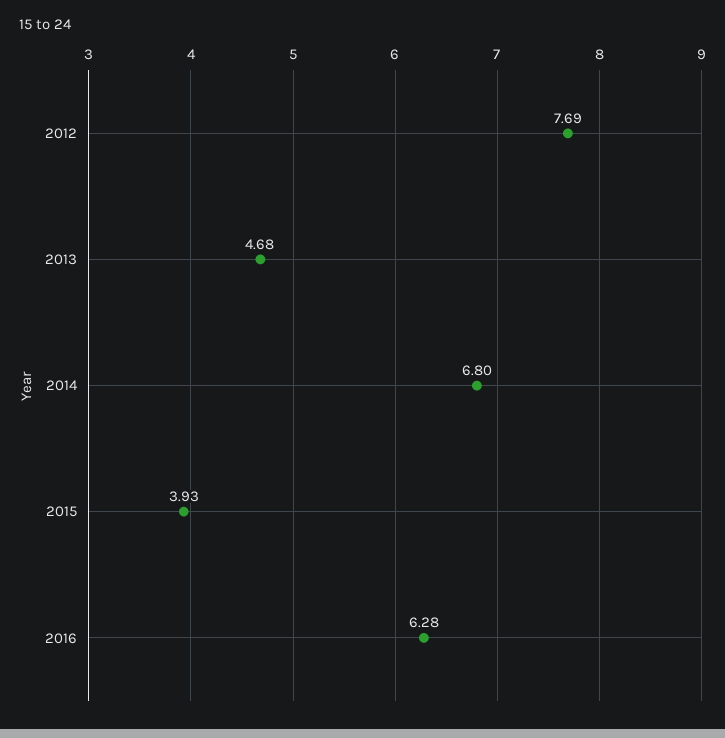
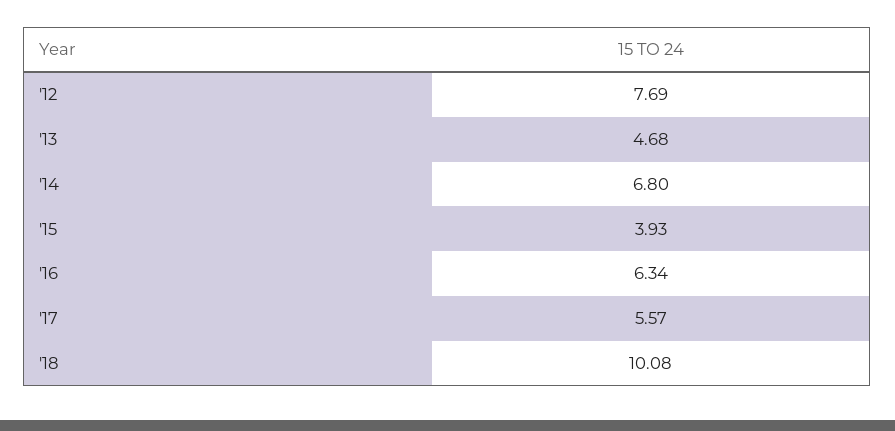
2016: 6.28 -> 6.34
'17: none -> 5.57
'18: none -> 10.08

